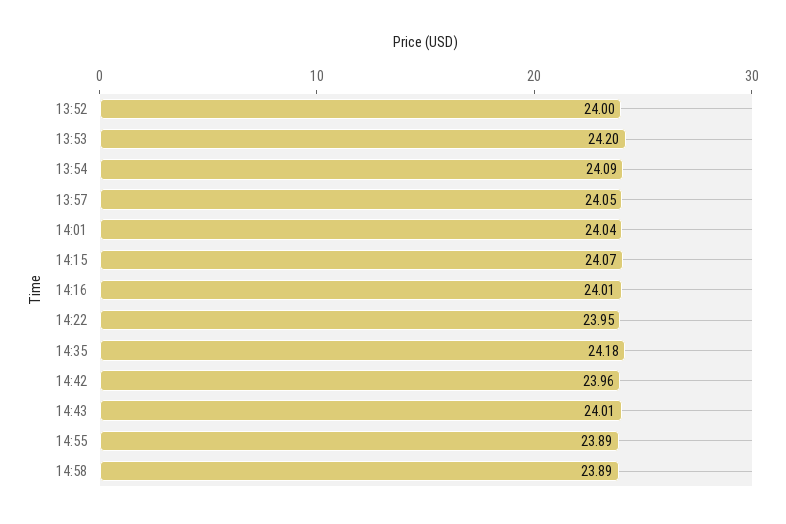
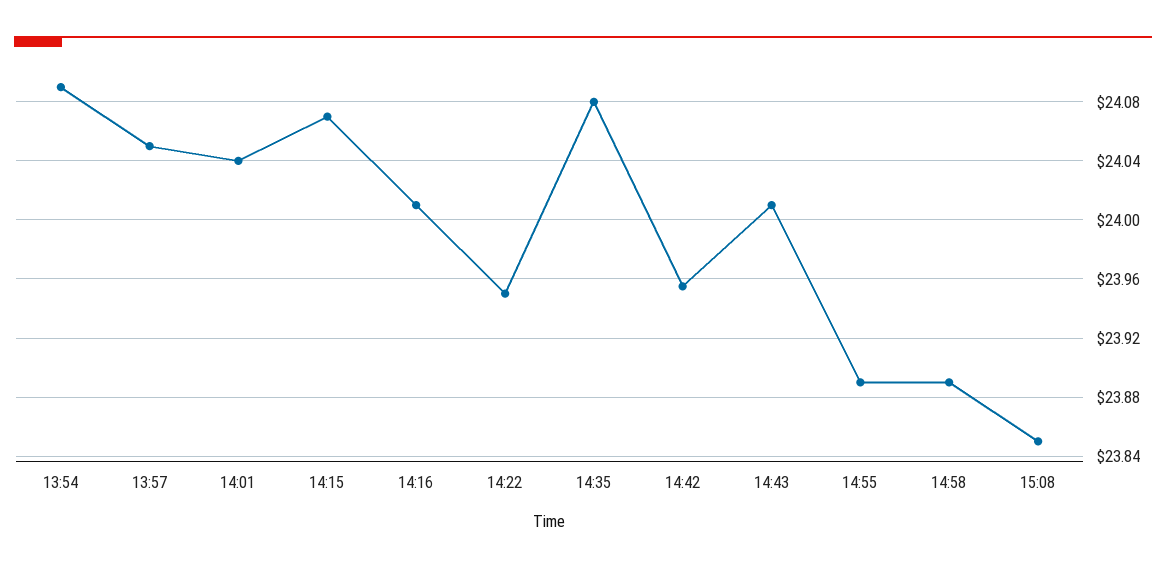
13:52: 24 -> none
13:53: 24.2 -> none
14:35: 24.18 -> 24.08
15:08: none -> 23.85

